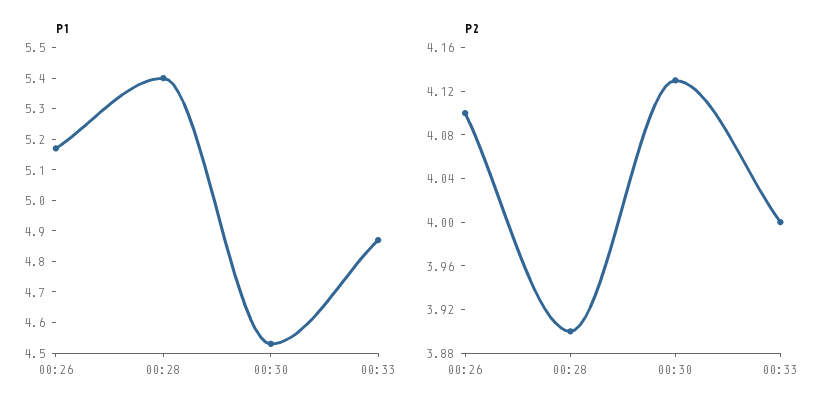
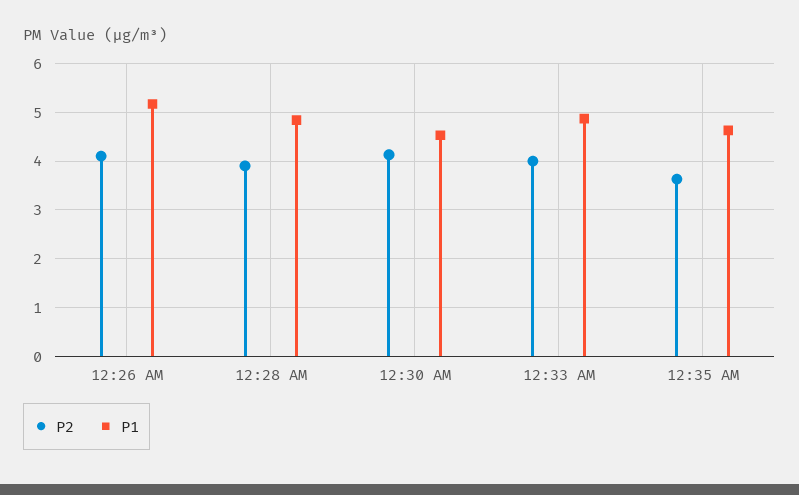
P1, 00:28: 5.4 -> 4.8
P2, 12:35 AM: none -> 3.6
P1, 12:35 AM: none -> 4.6

